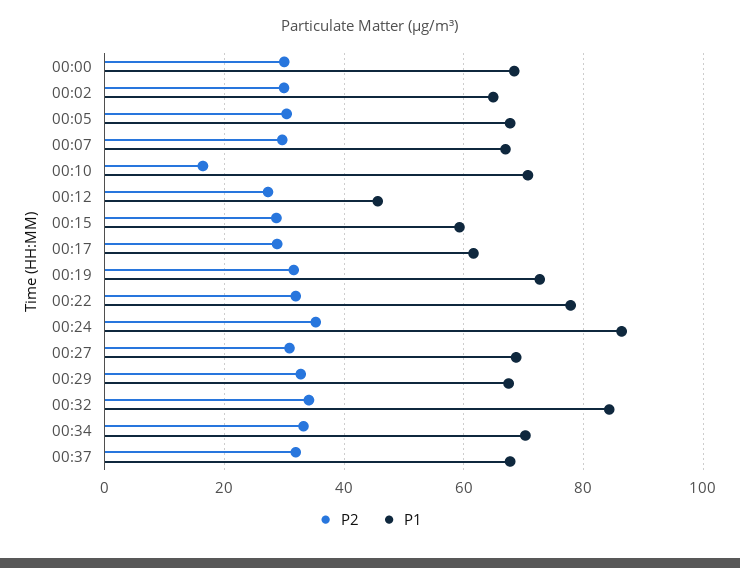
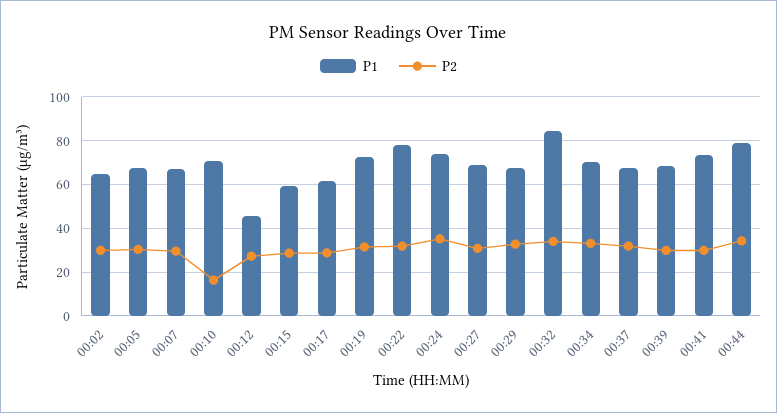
P2, 00:00: 30 -> none
P1, 00:00: 68 -> none
P1, 00:24: 86 -> 75
P1, 00:39: none -> 70
P2, 00:39: none -> 30
P1, 00:41: none -> 75
P2, 00:41: none -> 30
P1, 00:44: none -> 80
P2, 00:44: none -> 35

